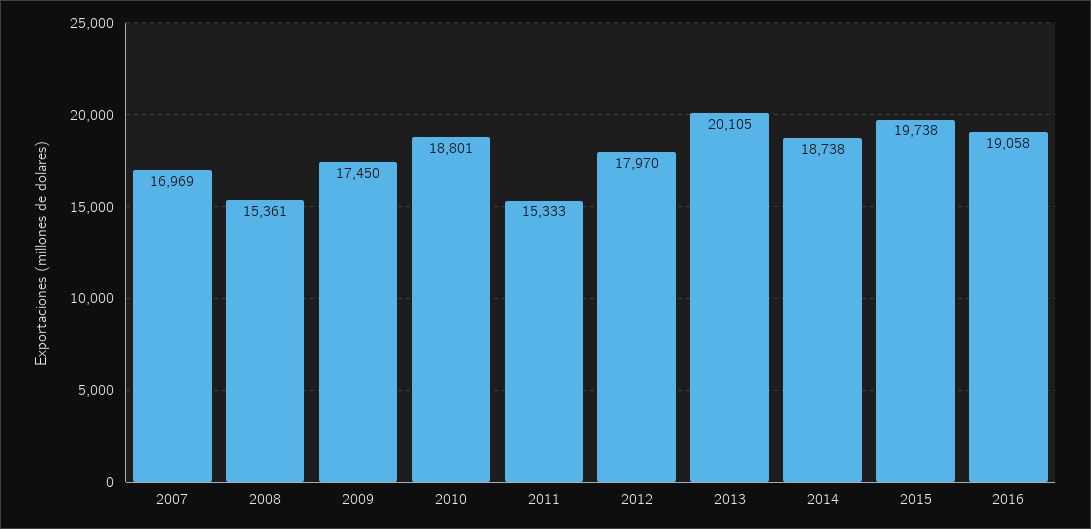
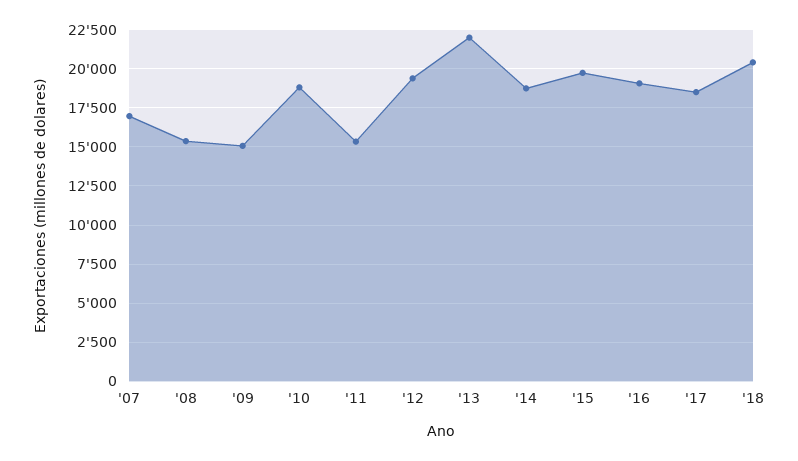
2009: 17450 -> 15000
2012: 17970 -> 19500
2013: 20105 -> 22000
'17: none -> 18500
'18: none -> 20500

